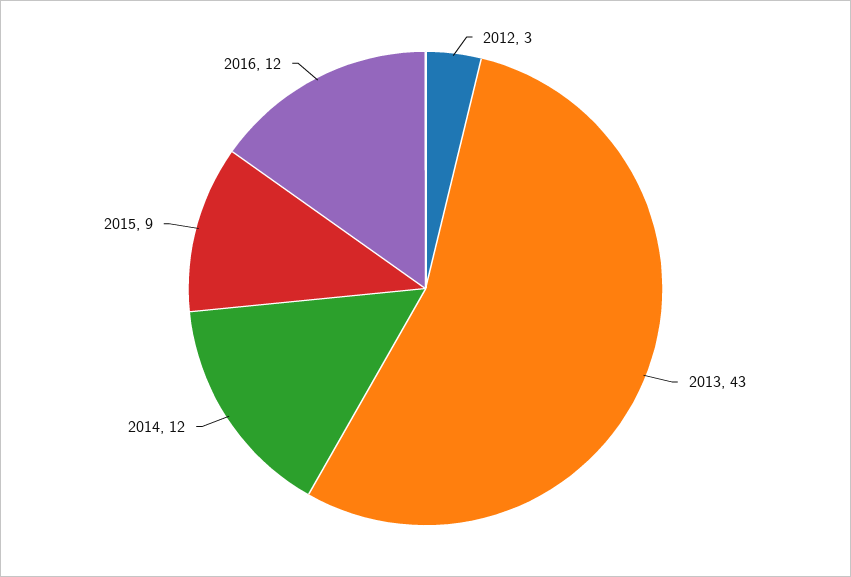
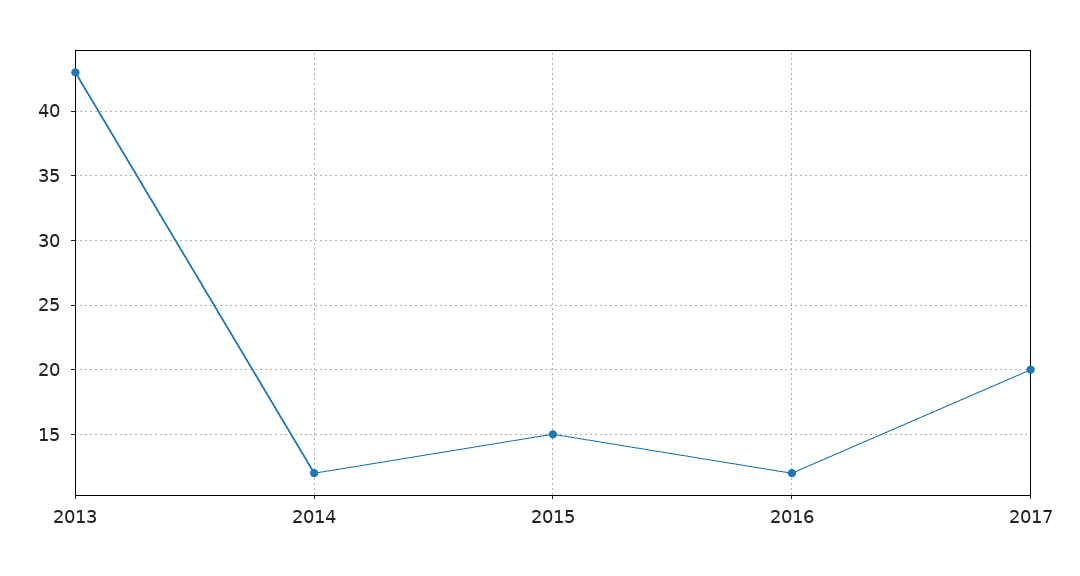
2012: 3 -> none
2015: 9 -> 15
2017: none -> 20

